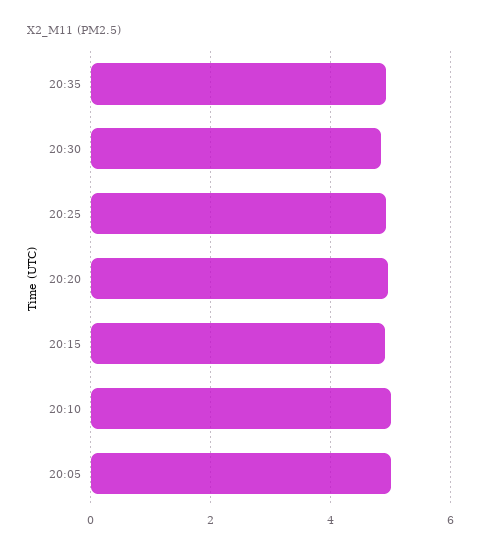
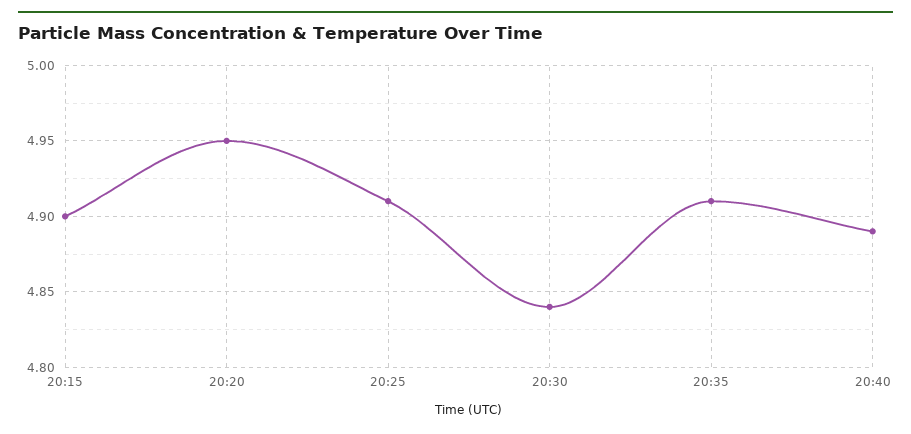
20:10: 5 -> none
20:05: 5 -> none
20:40: none -> 4.89

